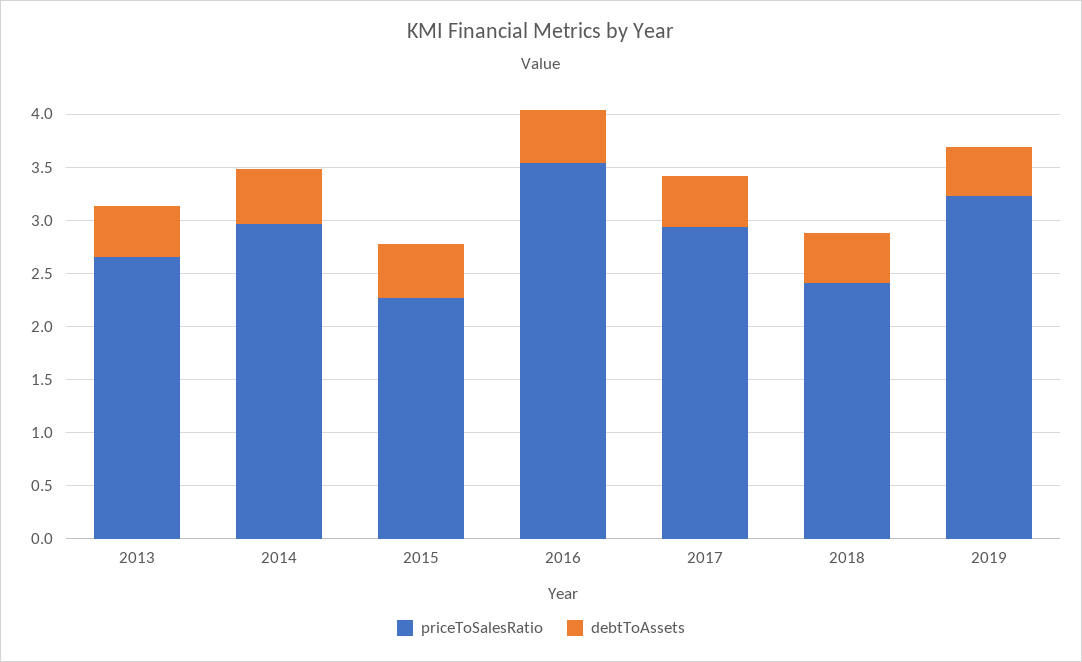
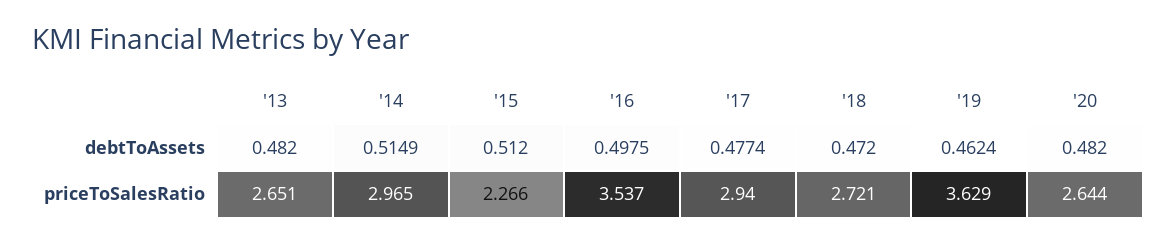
priceToSalesRatio, 2018: 2.4 -> 2.721
priceToSalesRatio, 2019: 3.2 -> 3.629
debtToAssets, '20: none -> 0.482
priceToSalesRatio, '20: none -> 2.644

